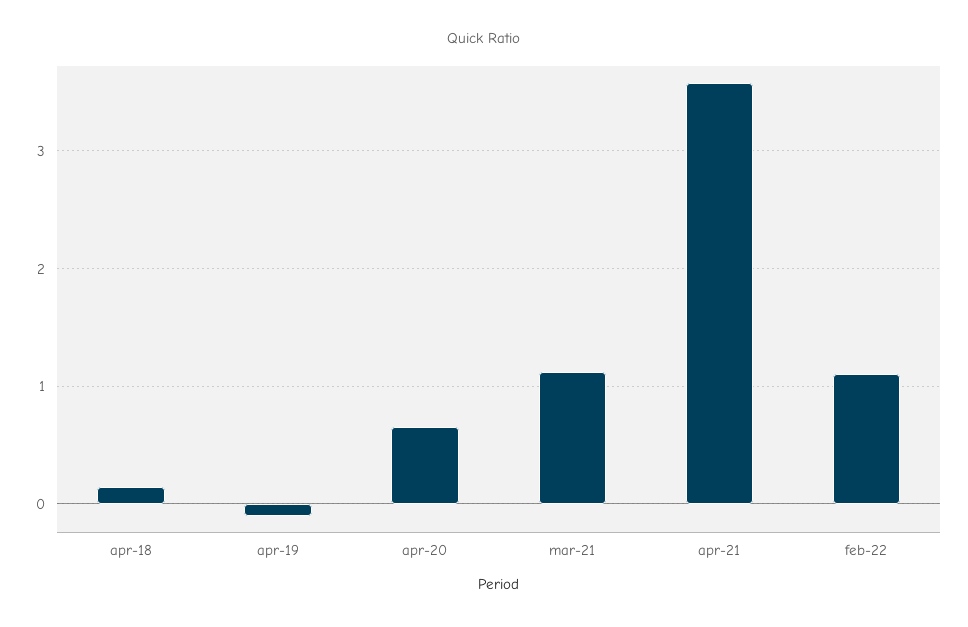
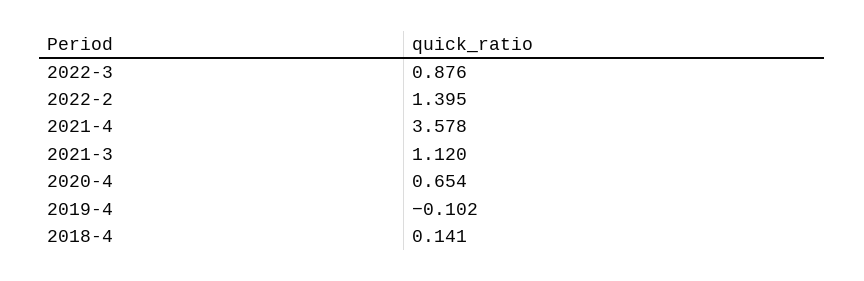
feb-22: 1.1 -> 1.395
2022-3: none -> 0.876

